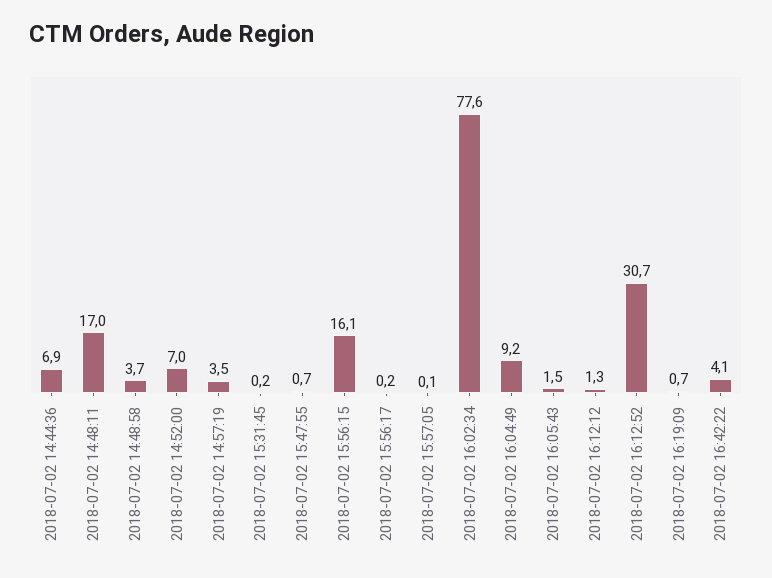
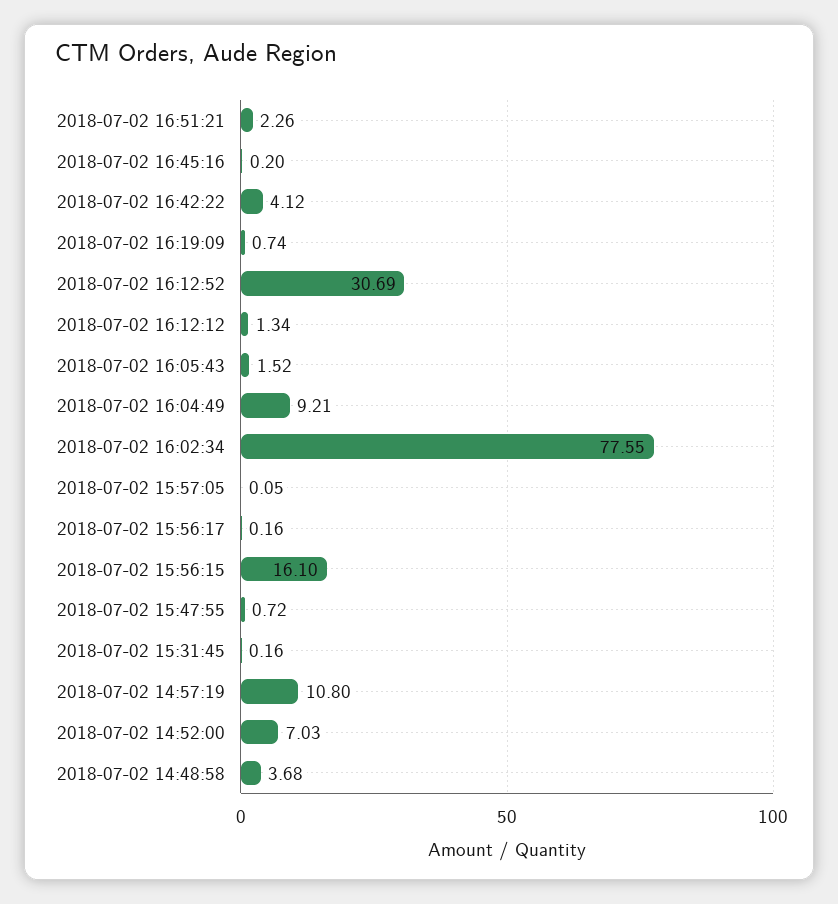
2018-07-02 14:44:36: 6.9 -> none
2018-07-02 14:48:11: 17 -> none
2018-07-02 14:57:19: 3.5 -> 10.8
2018-07-02 16:51:21: none -> 2.26
2018-07-02 16:45:16: none -> 0.2

